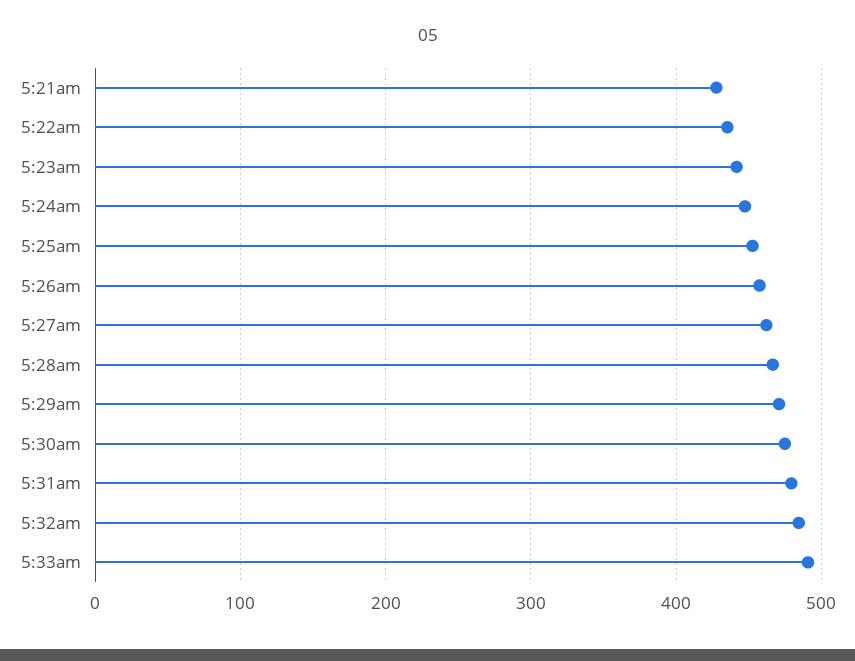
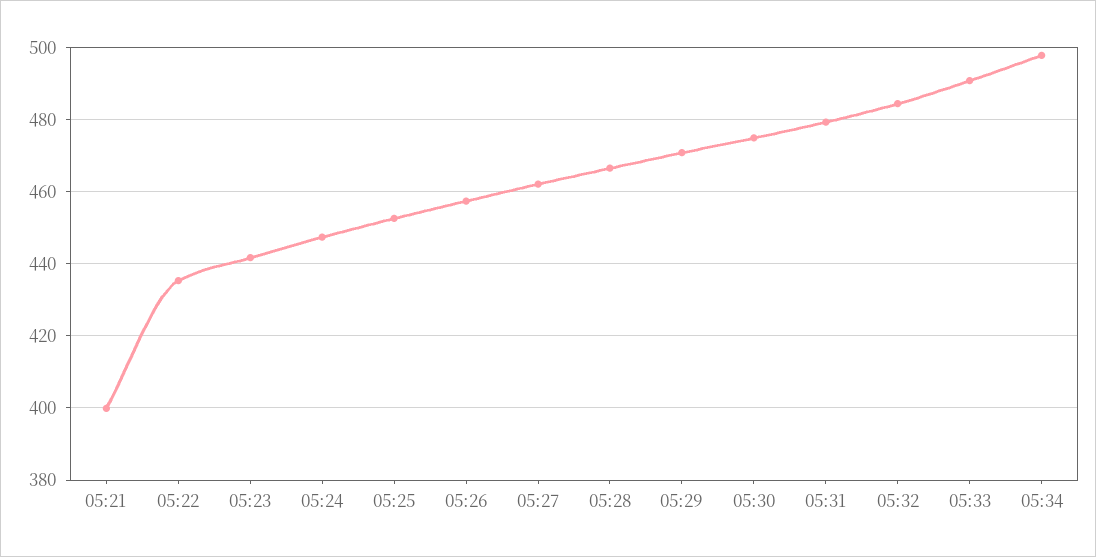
5:21am: 430 -> 400
05:34: none -> 498

